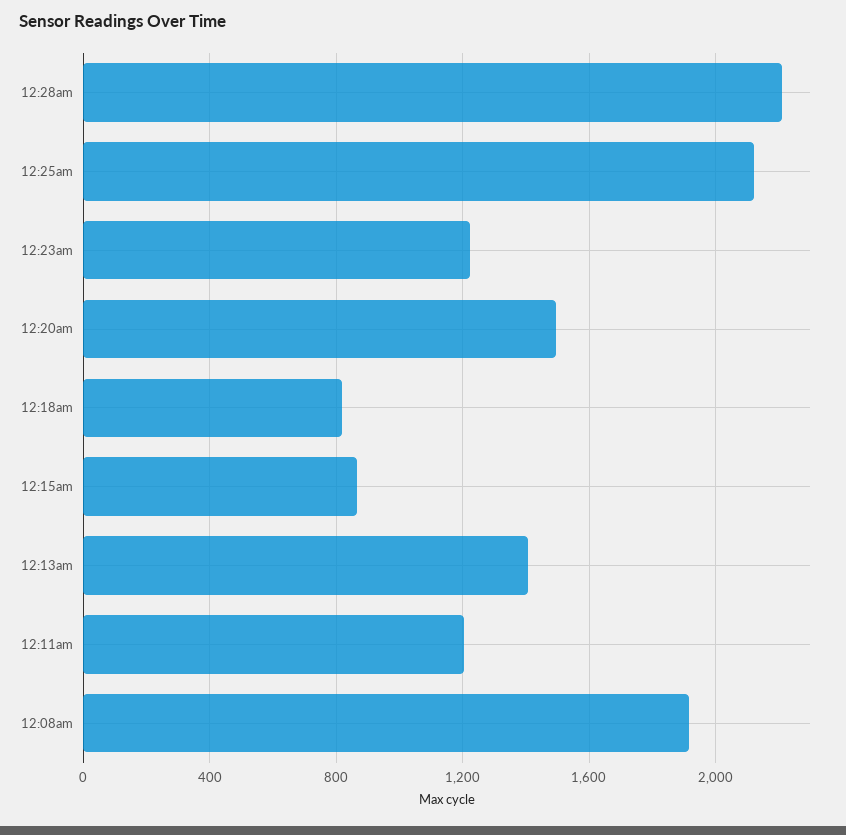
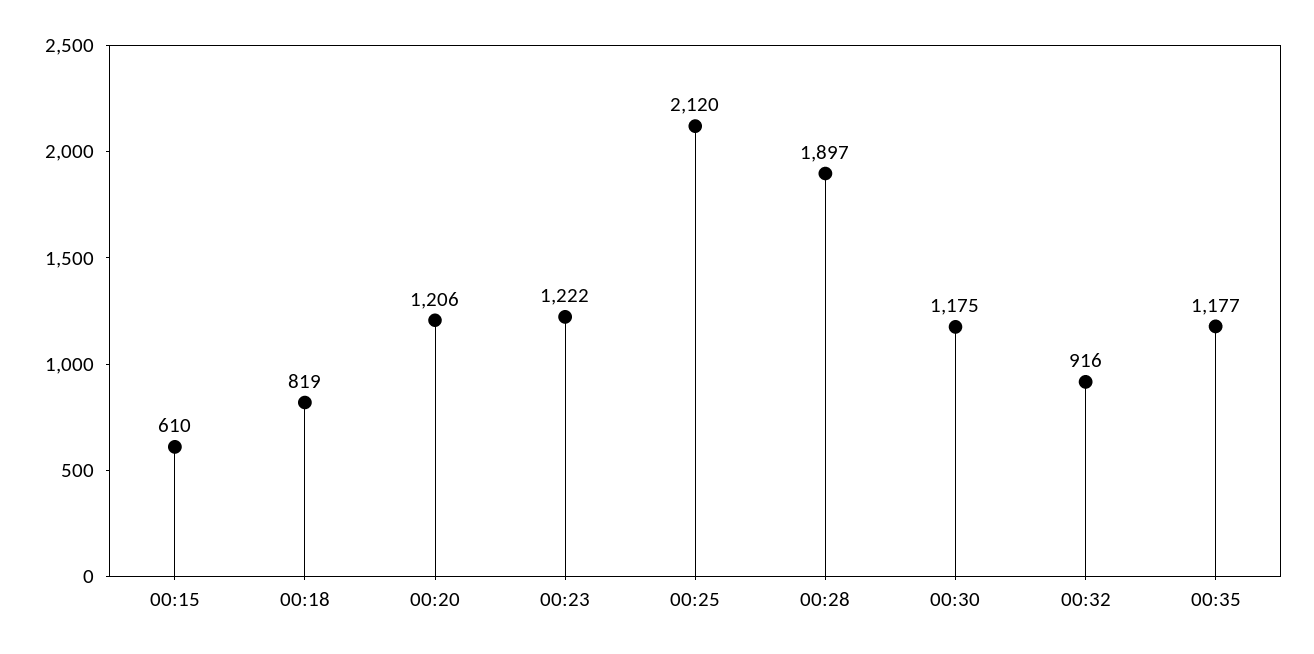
12:28am: 2200 -> 1897
12:20am: 1500 -> 1206
12:15am: 850 -> 610
12:13am: 1400 -> none
12:11am: 1200 -> none
12:08am: 1900 -> none
00:30: none -> 1175
00:32: none -> 916
00:35: none -> 1177

